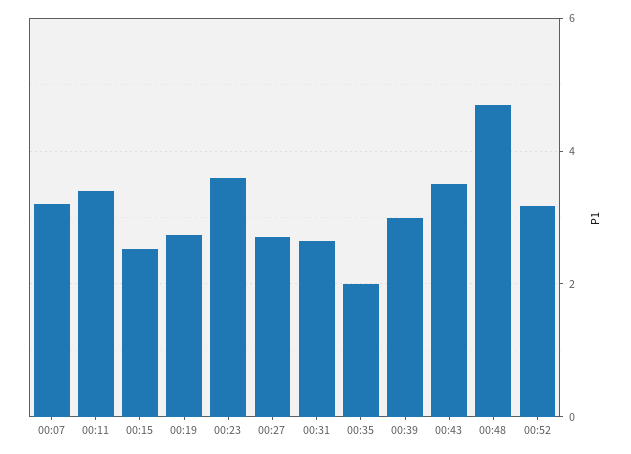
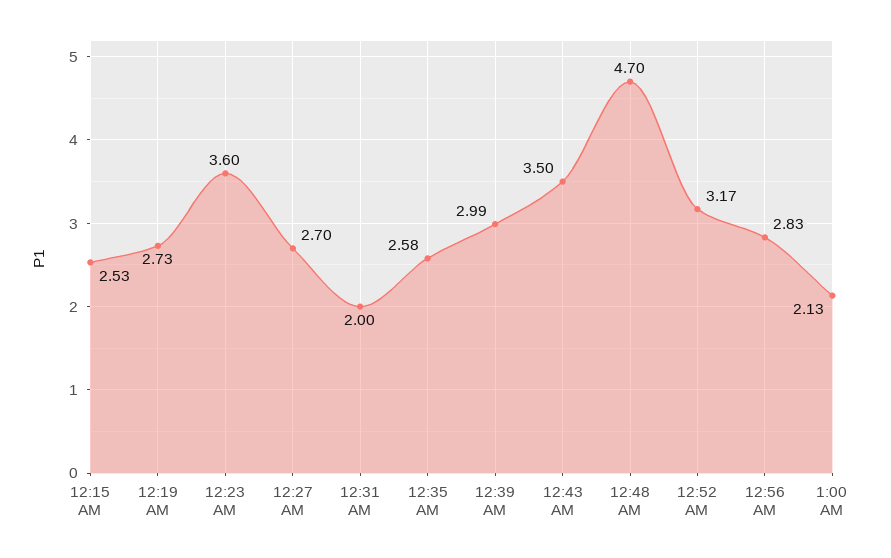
00:07: 3.2 -> none
00:11: 3.4 -> none
00:31: 2.6 -> 2
00:35: 2 -> 2.58
12:56 AM: none -> 2.83
1:00 AM: none -> 2.13

